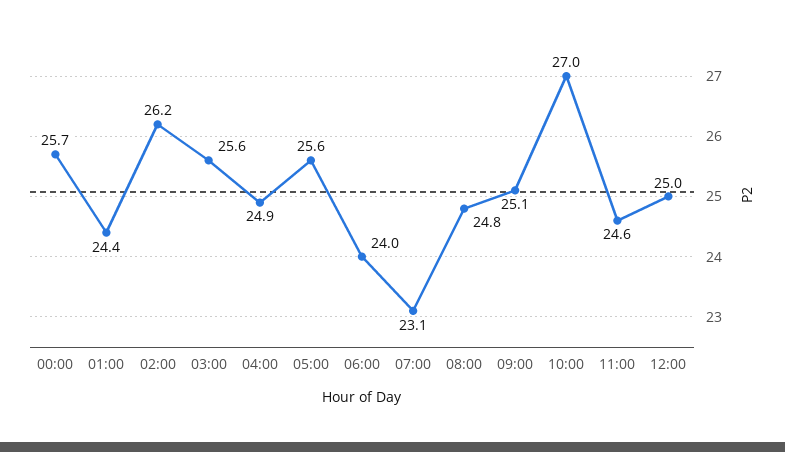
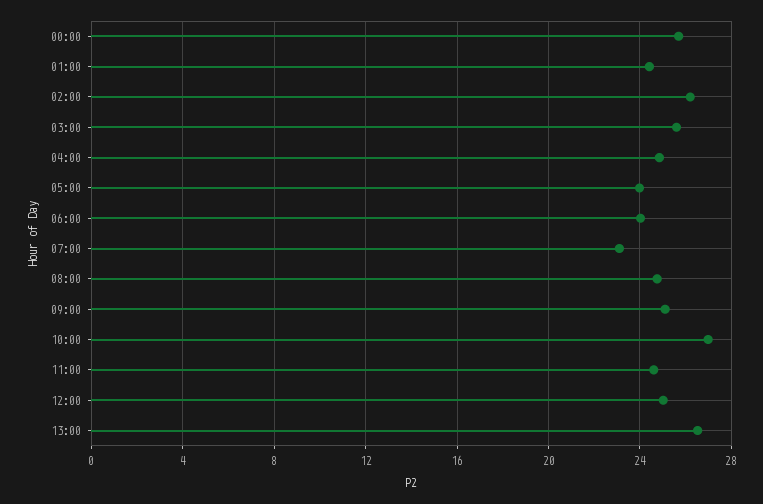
05:00: 25.6 -> 24
13:00: none -> 26.5

